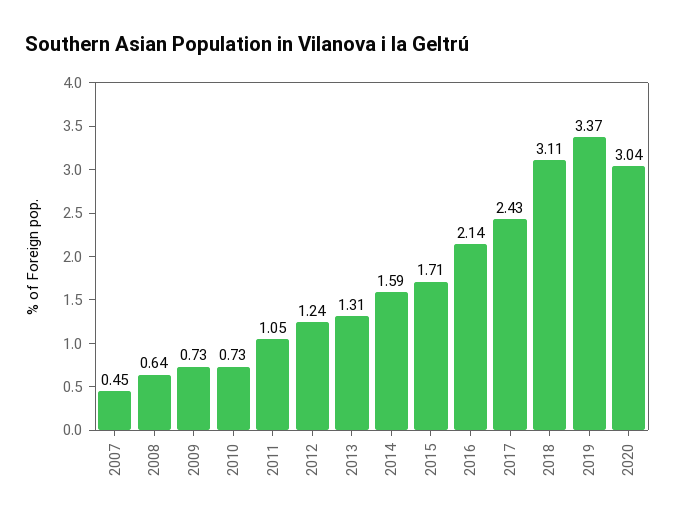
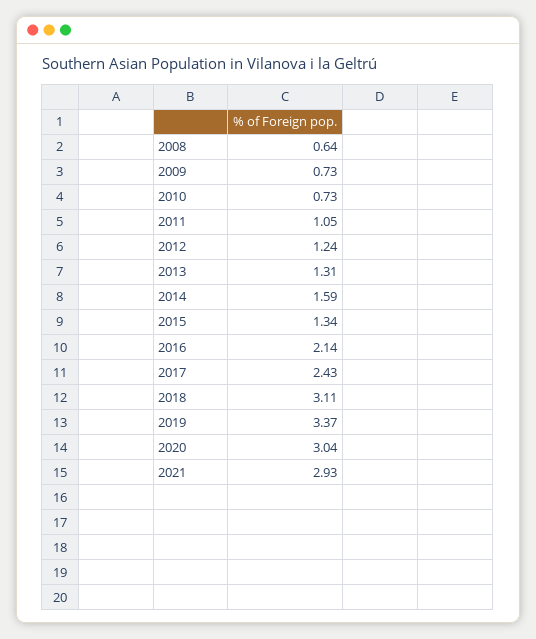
2007: 0.45 -> none
2015: 1.71 -> 1.34
2021: none -> 2.93

